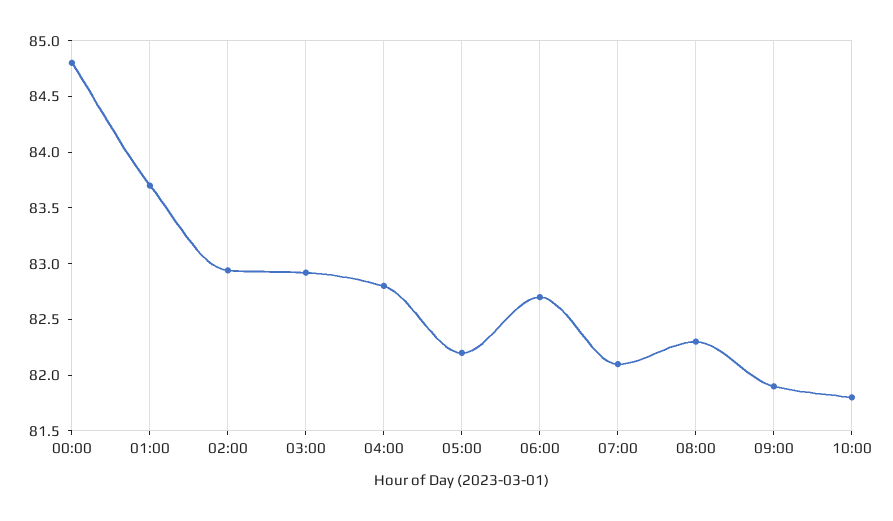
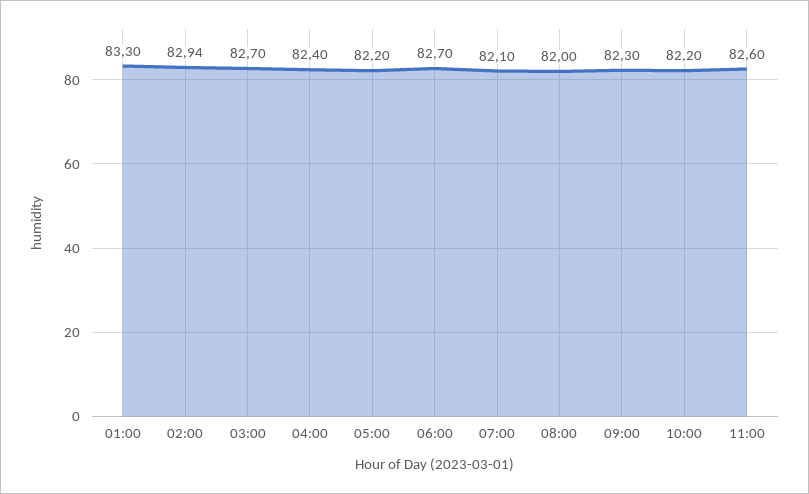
00:00: 84.8 -> none
01:00: 83.7 -> 83.3
03:00: 82.9 -> 82.7
04:00: 82.8 -> 82.4
08:00: 82.3 -> 82
09:00: 81.9 -> 82.3
10:00: 81.8 -> 82.2
11:00: none -> 82.6

